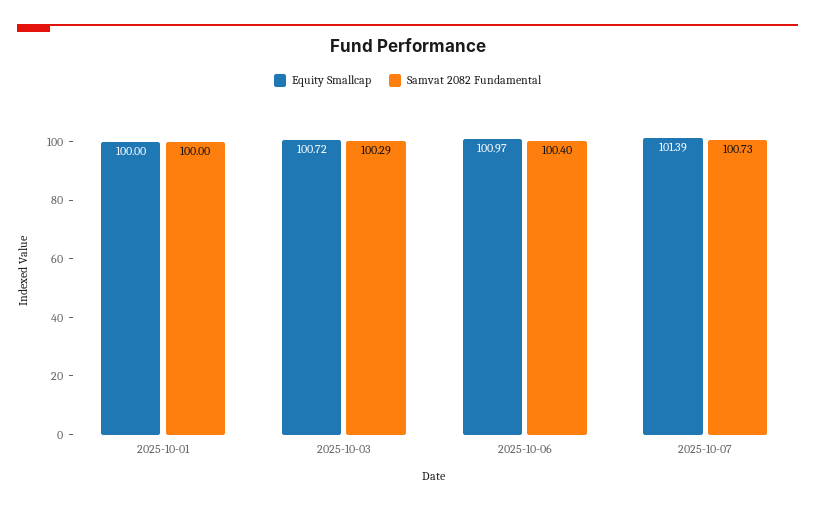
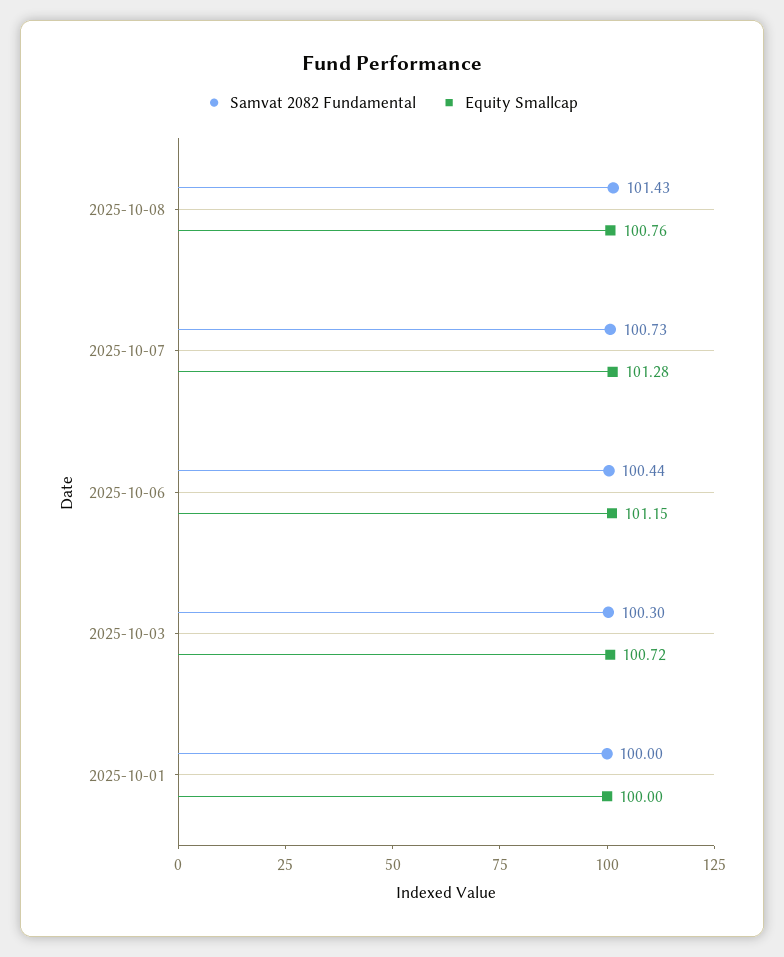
Samvat 2082 Fundamental, 2025-10-03: 100.29 -> 100.3
Equity Smallcap, 2025-10-06: 100.97 -> 101.15
Samvat 2082 Fundamental, 2025-10-06: 100.4 -> 100.44
Equity Smallcap, 2025-10-07: 101.39 -> 101.28
Samvat 2082 Fundamental, 2025-10-08: none -> 101.43
Equity Smallcap, 2025-10-08: none -> 100.76

